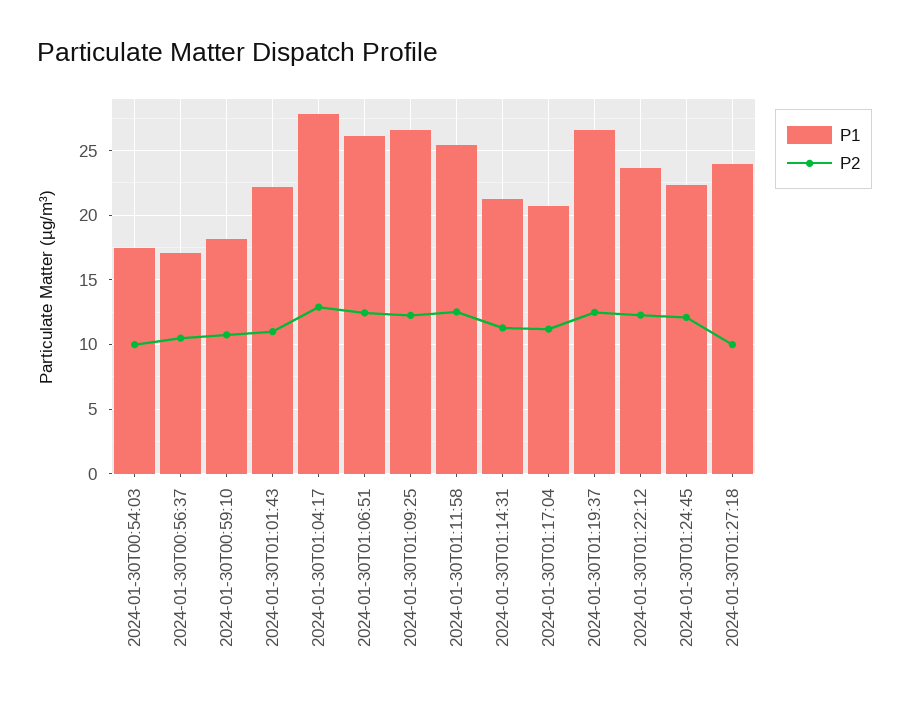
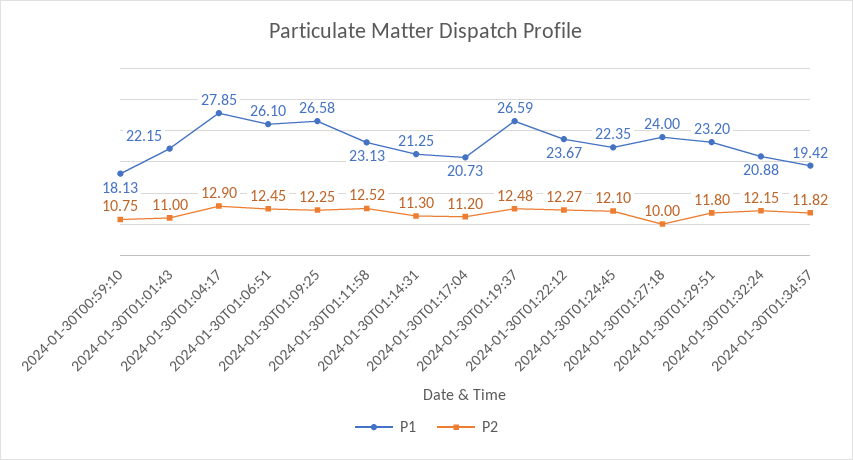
P1, 2024-01-30T00:54:03: 17.5 -> none
P2, 2024-01-30T00:54:03: 10 -> none
P1, 2024-01-30T00:56:37: 17 -> none
P2, 2024-01-30T00:56:37: 10.5 -> none
P1, 2024-01-30T01:11:58: 25.5 -> 23.13
P1, 2024-01-30T01:29:51: none -> 23.2
P2, 2024-01-30T01:29:51: none -> 11.8
P1, 2024-01-30T01:32:24: none -> 20.88
P2, 2024-01-30T01:32:24: none -> 12.15
P1, 2024-01-30T01:34:57: none -> 19.42
P2, 2024-01-30T01:34:57: none -> 11.82

